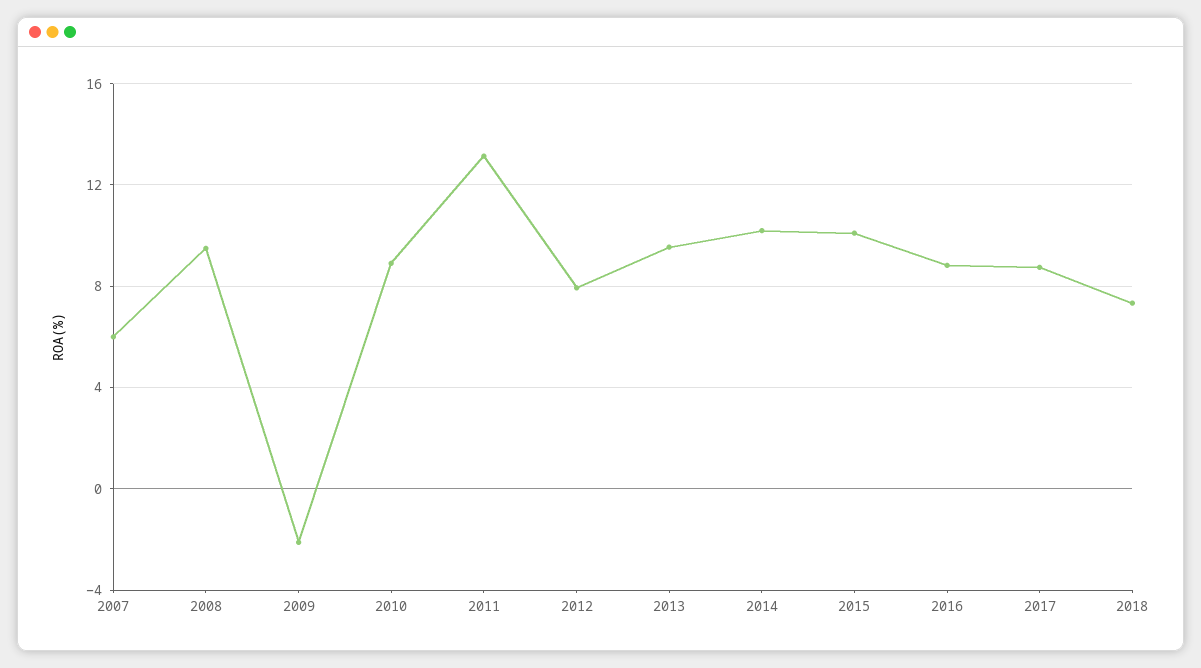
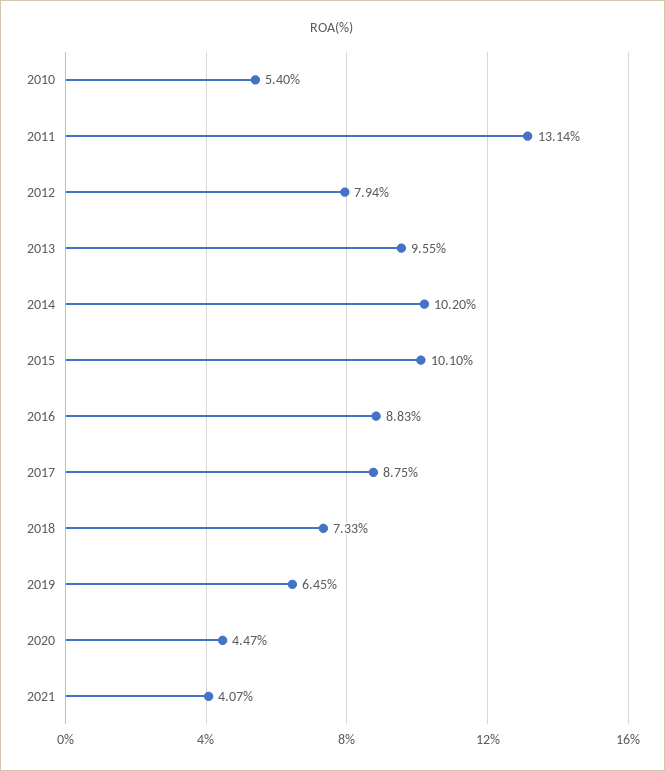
2007: 6 -> none
2008: 9.5 -> none
2009: -2 -> none
2010: 9 -> 5.4
2019: none -> 6.45
2020: none -> 4.47
2021: none -> 4.07

